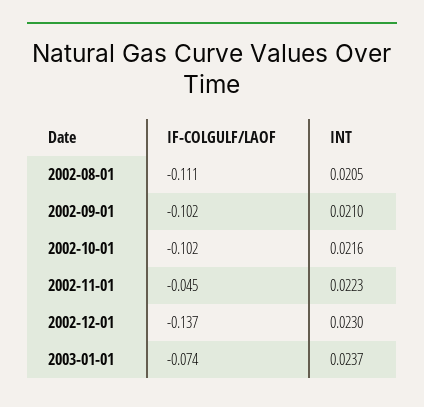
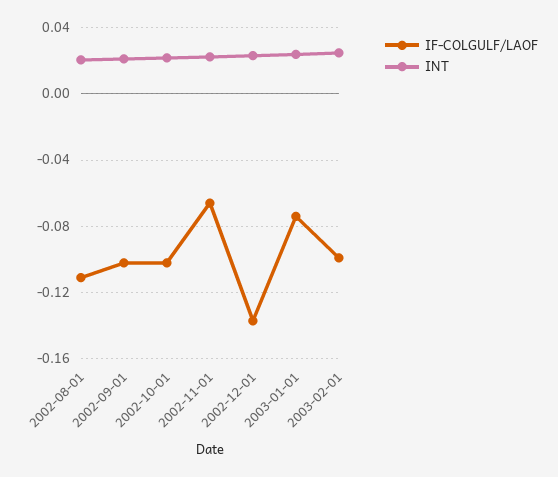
IF-COLGULF/LAOF, 2002-11-01: -0.045 -> -0.065
IF-COLGULF/LAOF, 2003-02-01: none -> -0.1
INT, 2003-02-01: none -> 0.025

